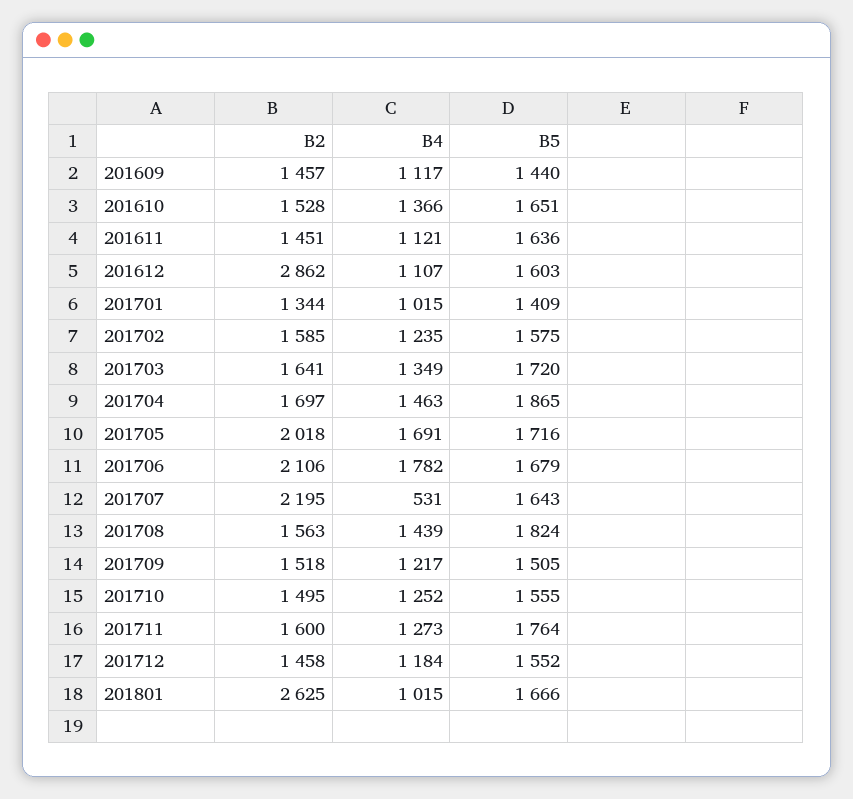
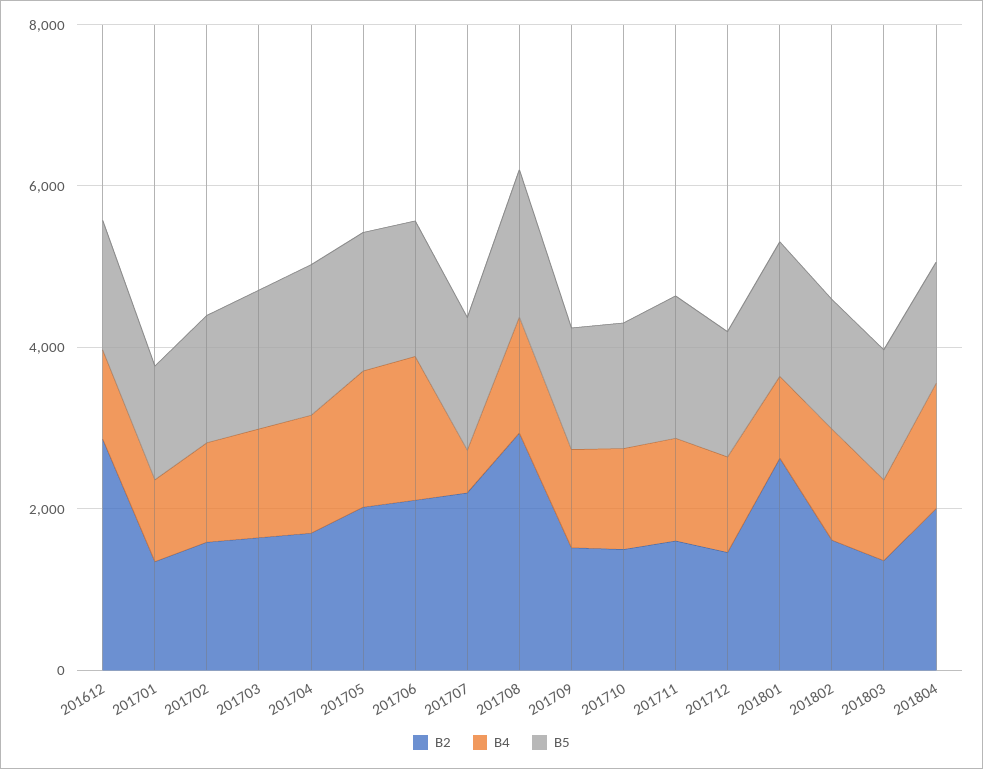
B2, 201609: 1457 -> none
B4, 201609: 1117 -> none
B5, 201609: 1440 -> none
B2, 201610: 1528 -> none
B4, 201610: 1366 -> none
B5, 201610: 1651 -> none
B2, 201611: 1451 -> none
B4, 201611: 1121 -> none
B5, 201611: 1636 -> none
B2, 201708: 1563 -> 3000
B2, 201802: none -> 1500
B4, 201802: none -> 1500
B5, 201802: none -> 1500
B2, 201803: none -> 1500
B4, 201803: none -> 1000
B5, 201803: none -> 1500
B2, 201804: none -> 2000
B4, 201804: none -> 1500
B5, 201804: none -> 1500

